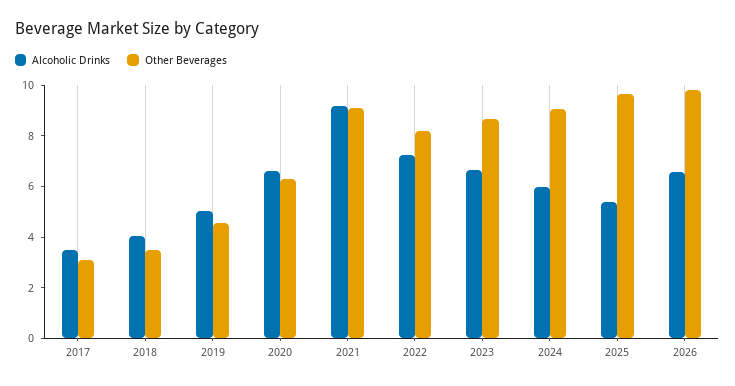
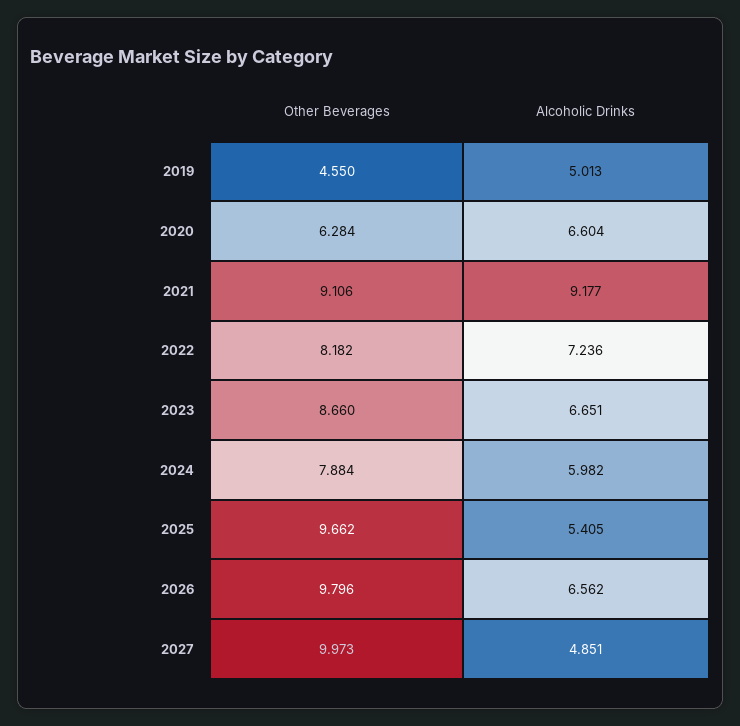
Alcoholic Drinks, 2017: 3.5 -> none
Other Beverages, 2017: 3 -> none
Alcoholic Drinks, 2018: 4 -> none
Other Beverages, 2018: 3.5 -> none
Other Beverages, 2024: 9 -> 7.884
Other Beverages, 2027: none -> 9.973
Alcoholic Drinks, 2027: none -> 4.851

